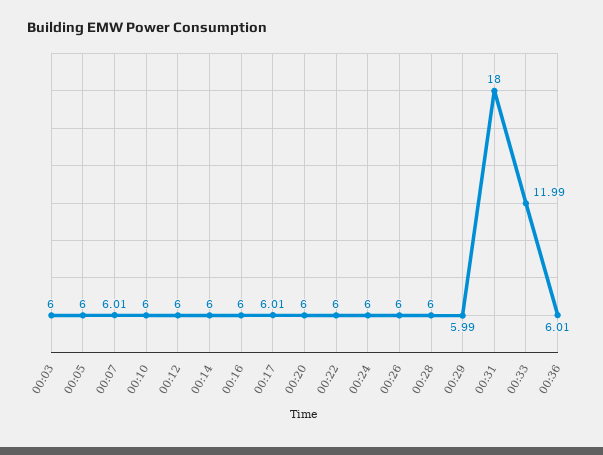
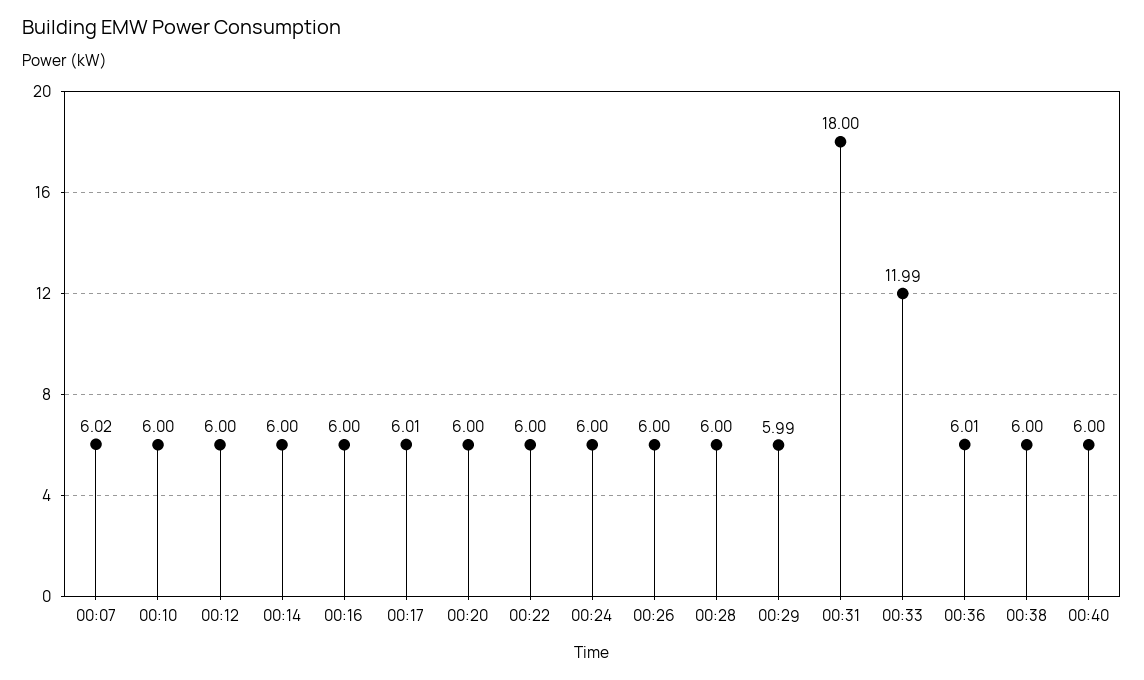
00:03: 6 -> none
00:05: 6 -> none
00:07: 6.01 -> 6.02
00:38: none -> 6
00:40: none -> 6

